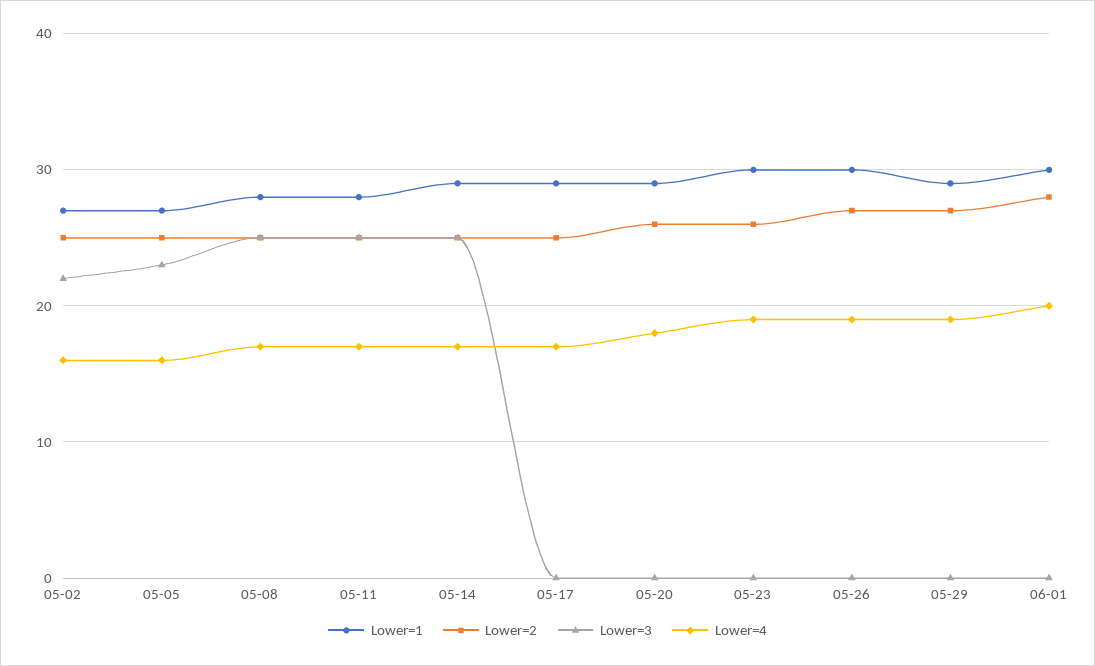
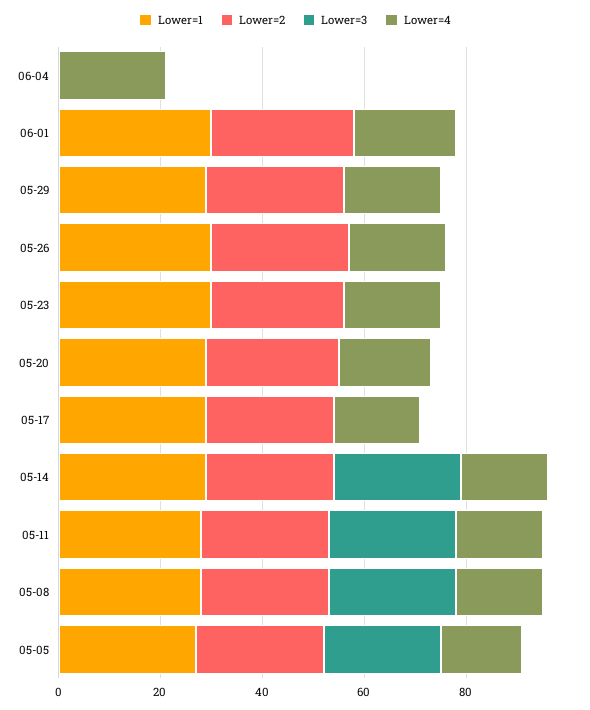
Lower=1, 05-02: 27 -> none
Lower=2, 05-02: 25 -> none
Lower=3, 05-02: 22 -> none
Lower=4, 05-02: 16 -> none
Lower=1, 06-04: none -> 0
Lower=2, 06-04: none -> 0
Lower=3, 06-04: none -> 0
Lower=4, 06-04: none -> 20

